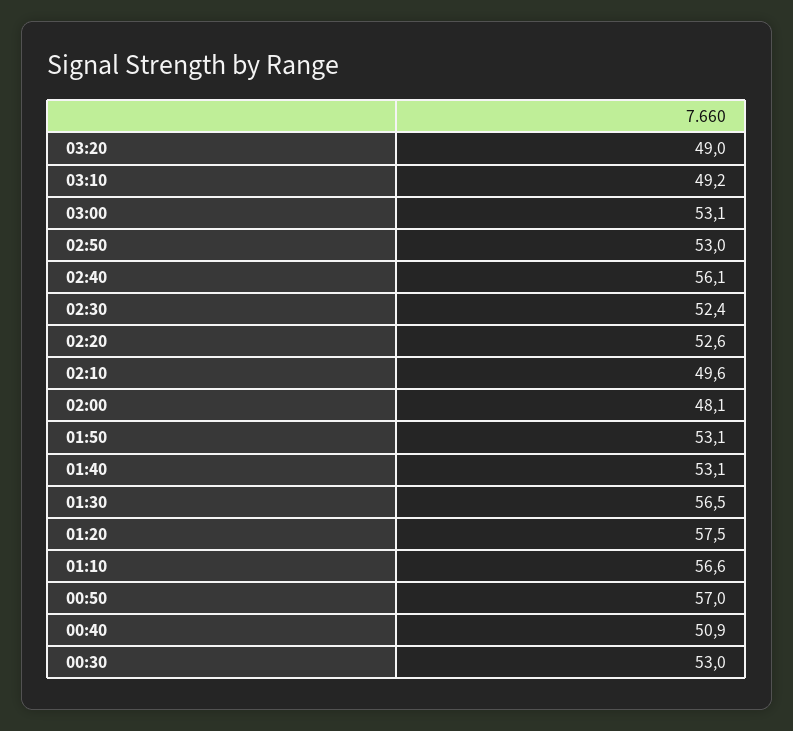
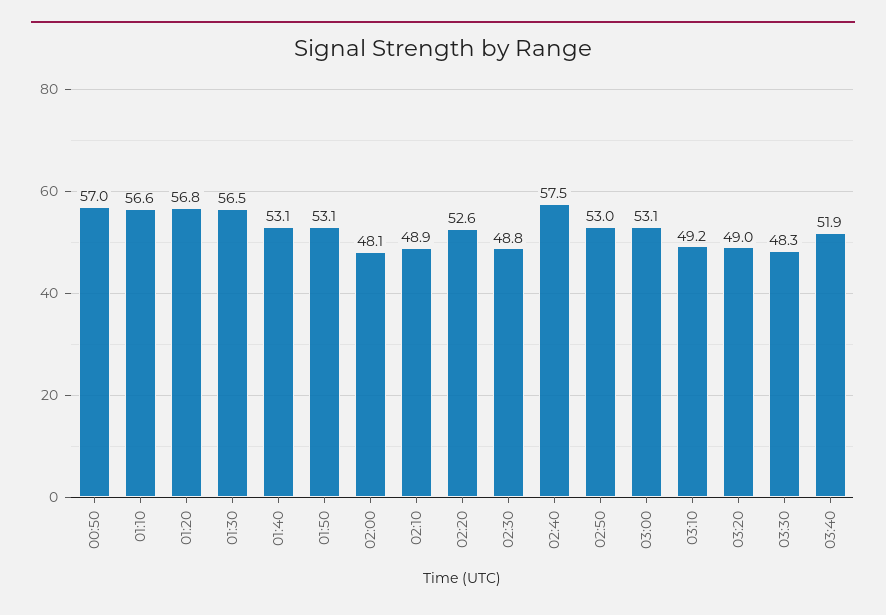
02:40: 56.1 -> 57.5
02:30: 52.4 -> 48.8
02:10: 49.6 -> 48.9
01:20: 57.5 -> 56.8
00:40: 50.9 -> none
00:30: 53 -> none
03:30: none -> 48.3
03:40: none -> 51.9

